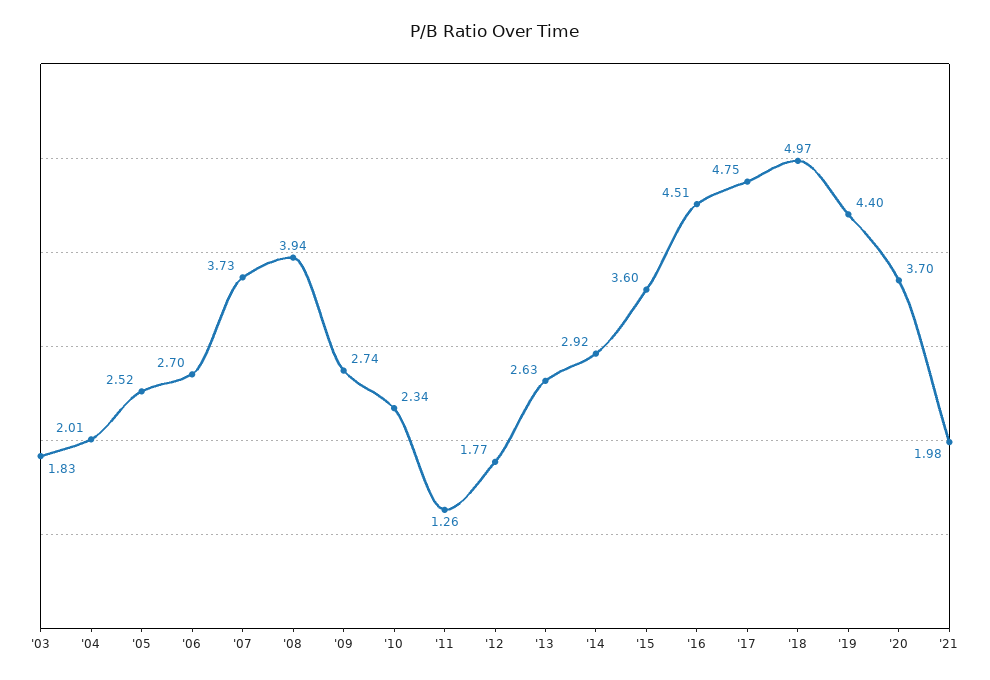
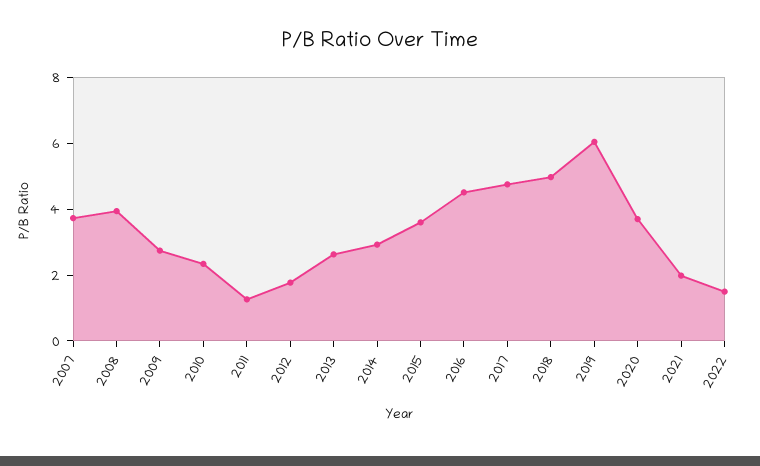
'03: 1.83 -> none
'04: 2.01 -> none
'05: 2.52 -> none
'06: 2.7 -> none
'19: 4.4 -> 6
2022: none -> 1.5

